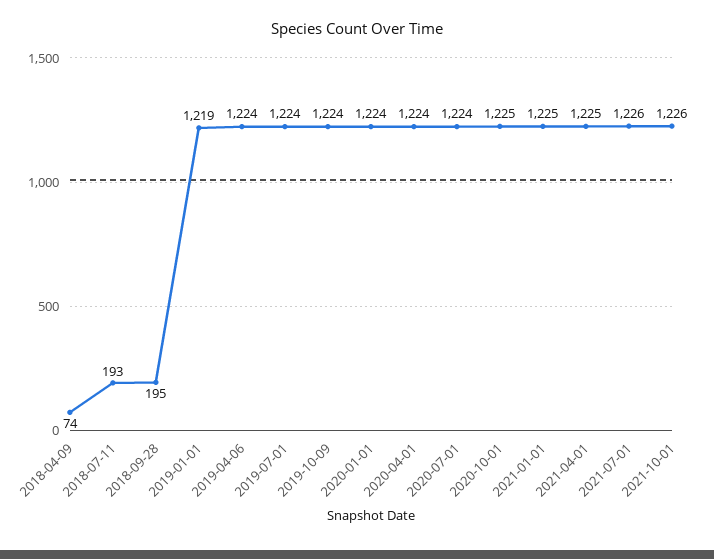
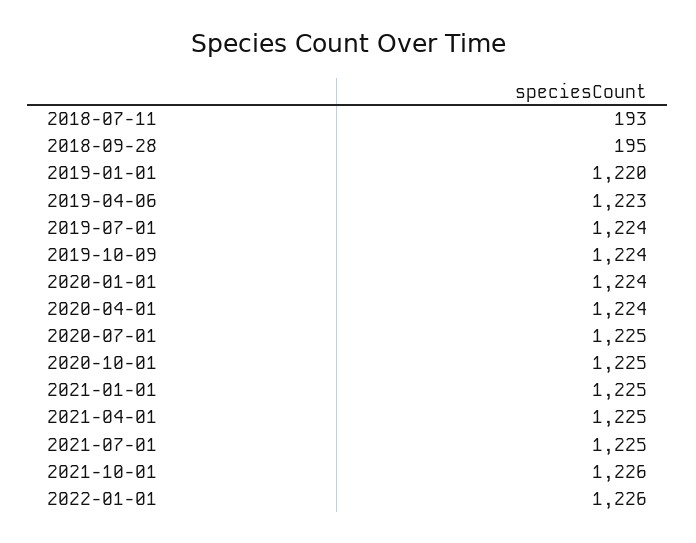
2018-04-09: 74 -> none
2019-01-01: 1219 -> 1220
2019-04-06: 1224 -> 1223
2020-07-01: 1224 -> 1225
2021-07-01: 1226 -> 1225
2022-01-01: none -> 1226

